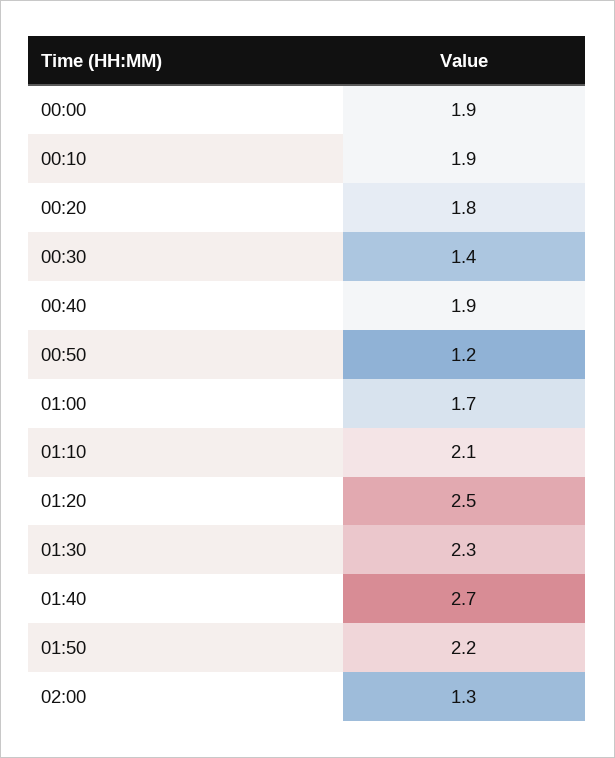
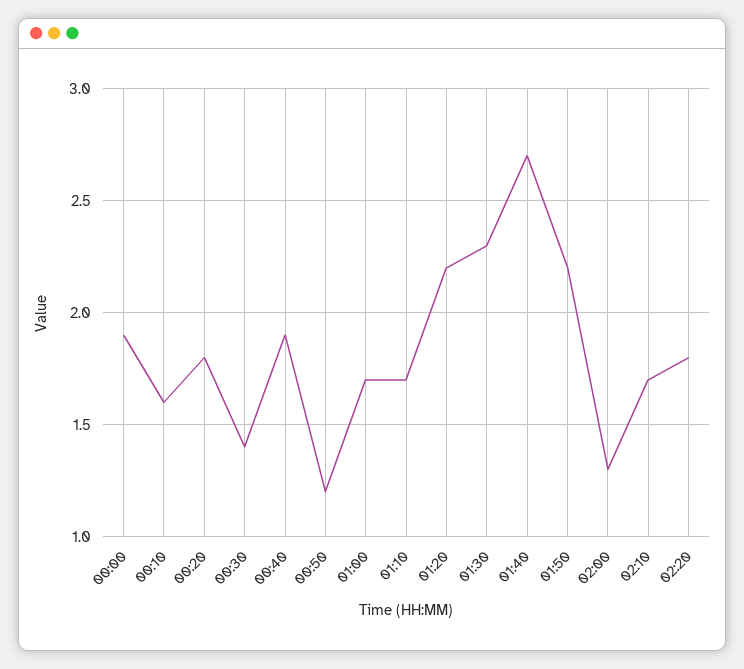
00:10: 1.9 -> 1.6
01:10: 2.1 -> 1.7
01:20: 2.5 -> 2.2
02:10: none -> 1.7
02:20: none -> 1.8

